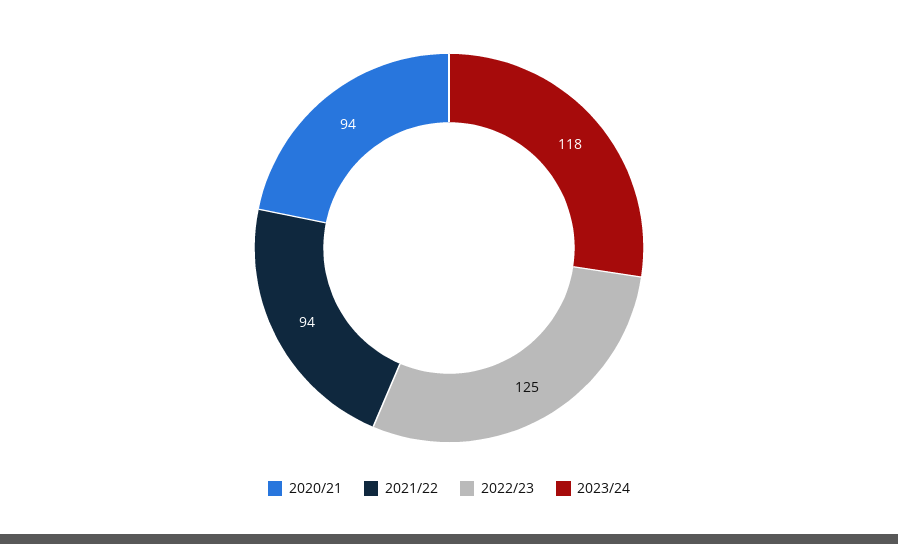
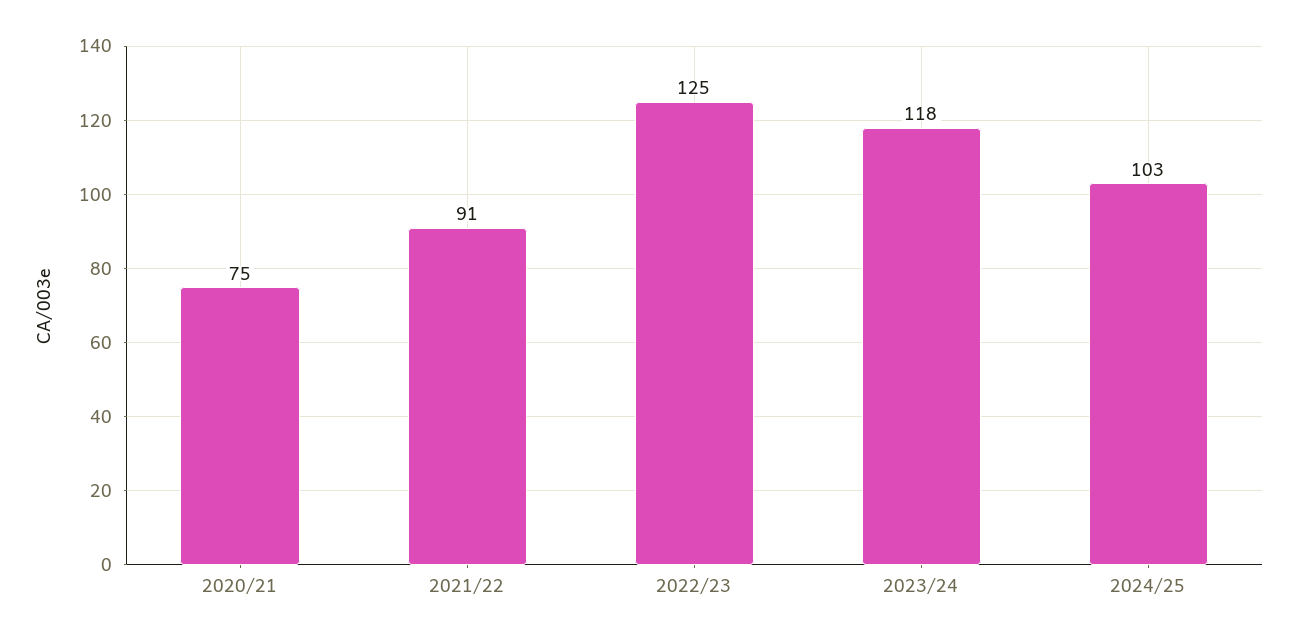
2020/21: 94 -> 75
2021/22: 94 -> 91
2024/25: none -> 103

